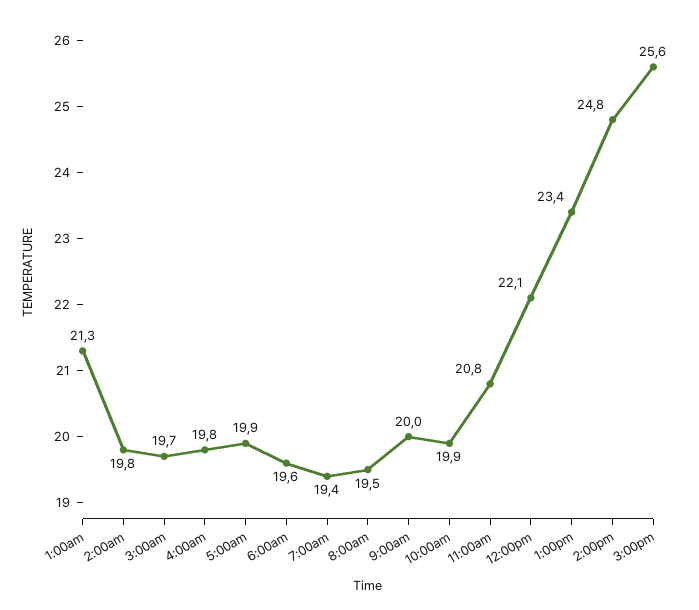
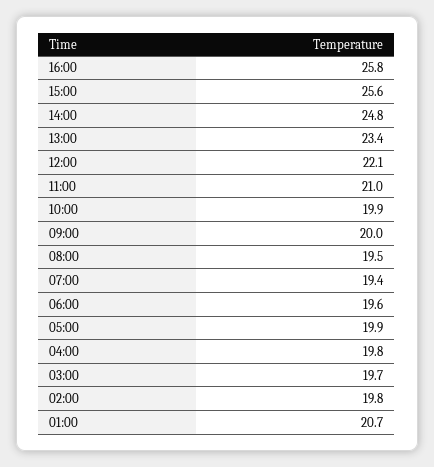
1:00am: 21.3 -> 20.7
11:00am: 20.8 -> 21
16:00: none -> 25.8

